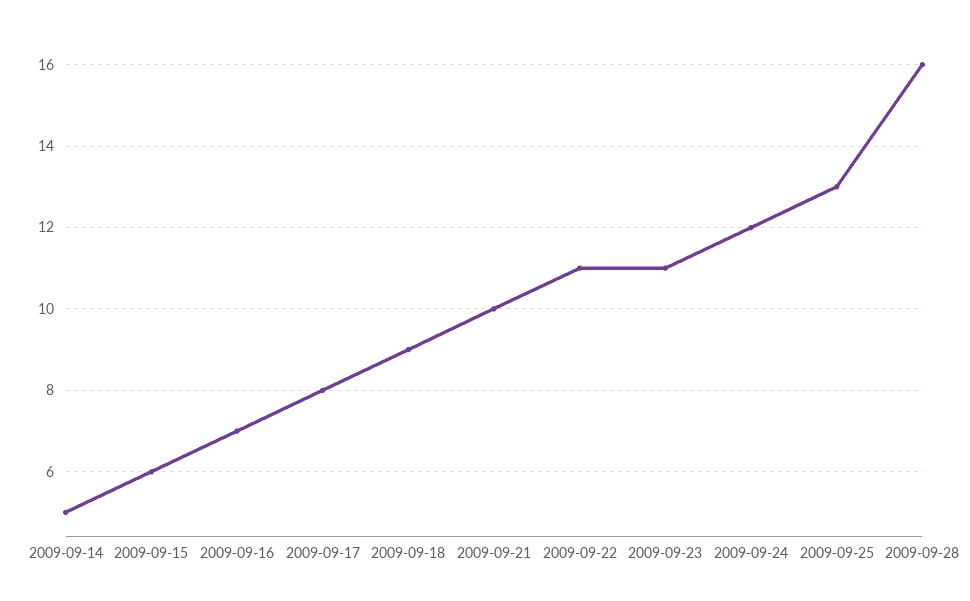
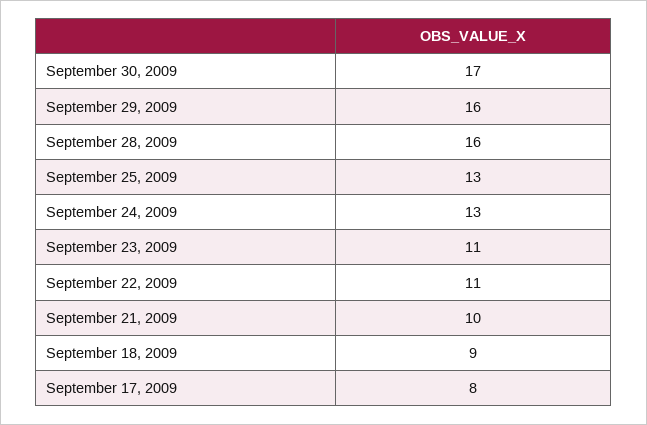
2009-09-14: 5 -> none
2009-09-15: 6 -> none
2009-09-16: 7 -> none
2009-09-24: 12 -> 13
September 30, 2009: none -> 17
September 29, 2009: none -> 16

